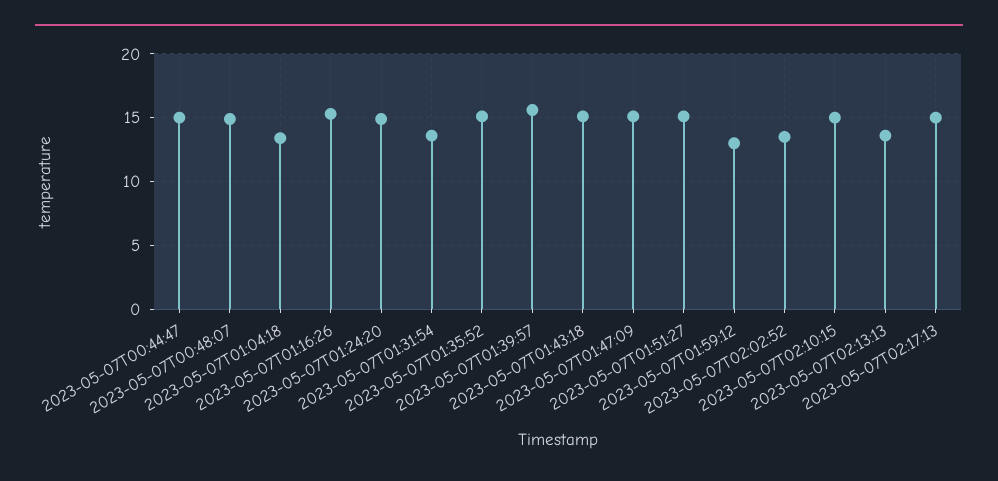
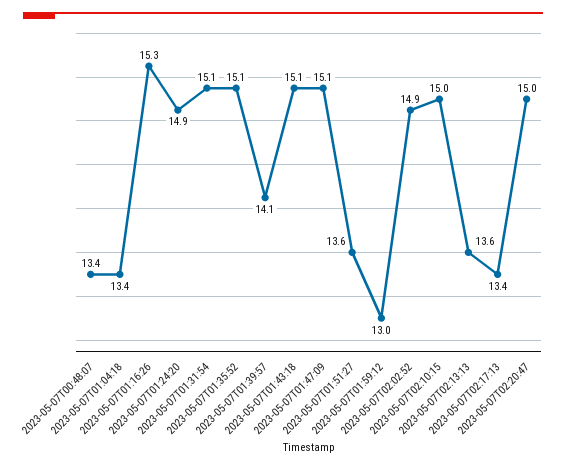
2023-05-07T00:44:47: 15 -> none
2023-05-07T00:48:07: 15 -> 13.4
2023-05-07T01:31:54: 13.5 -> 15.1
2023-05-07T01:39:57: 15.5 -> 14.1
2023-05-07T01:51:27: 15 -> 13.6
2023-05-07T02:02:52: 13.5 -> 14.9
2023-05-07T02:17:13: 15 -> 13.4
2023-05-07T02:20:47: none -> 15

